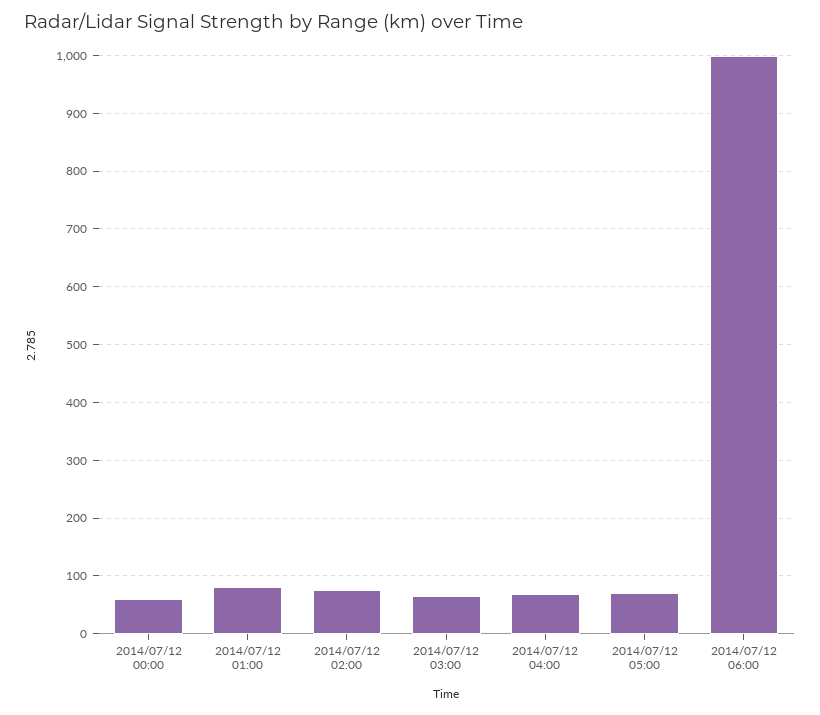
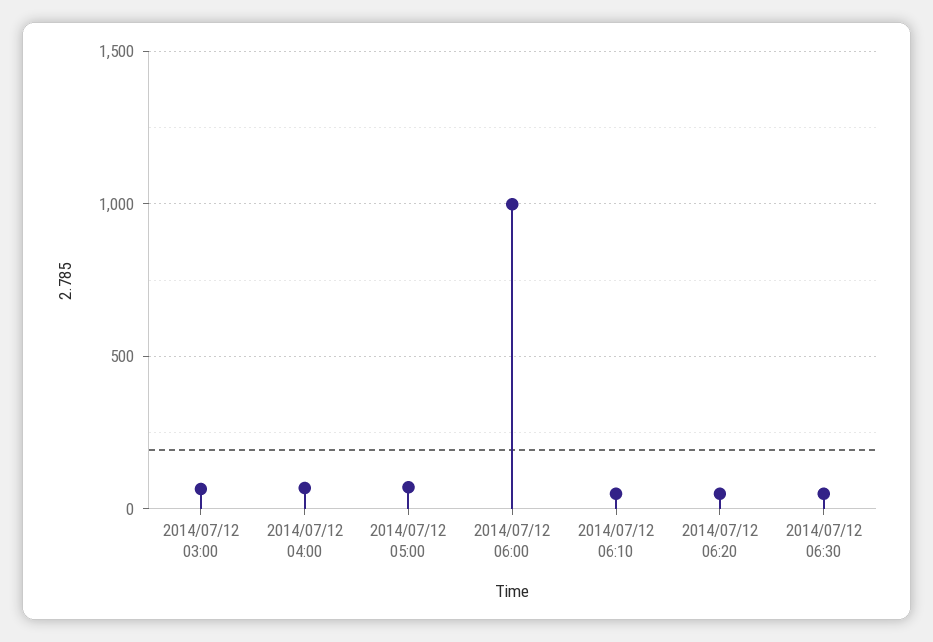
2014/07/12 00:00: 60 -> none
2014/07/12 01:00: 80 -> none
2014/07/12 02:00: 80 -> none
2014/07/12 06:10: none -> 50
2014/07/12 06:20: none -> 50
2014/07/12 06:30: none -> 50

